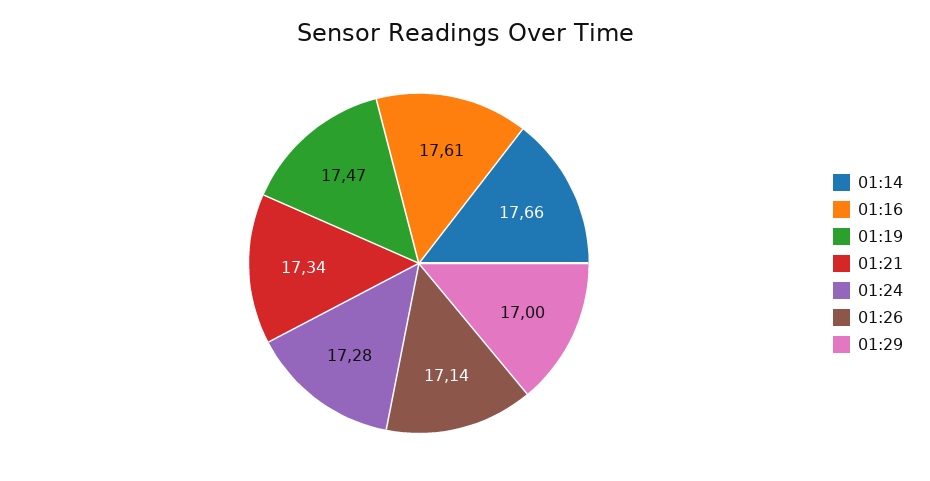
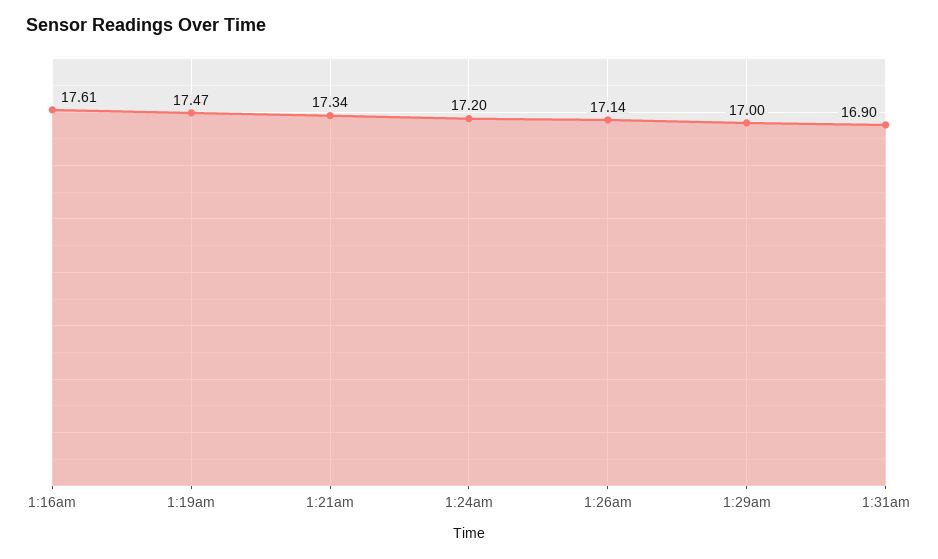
01:14: 17.66 -> none
01:24: 17.28 -> 17.2
1:31am: none -> 16.9

